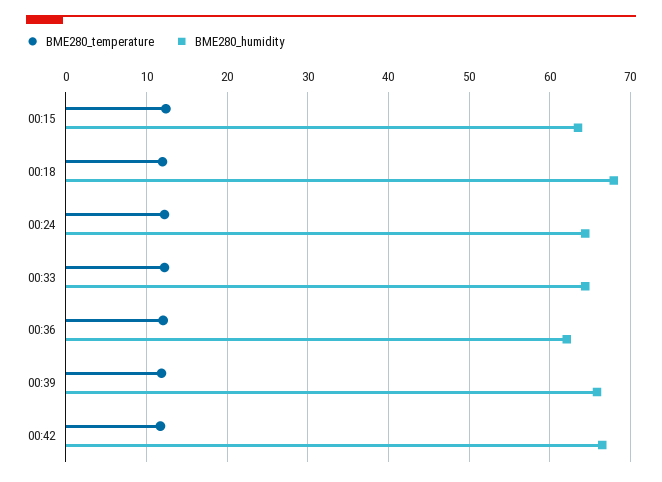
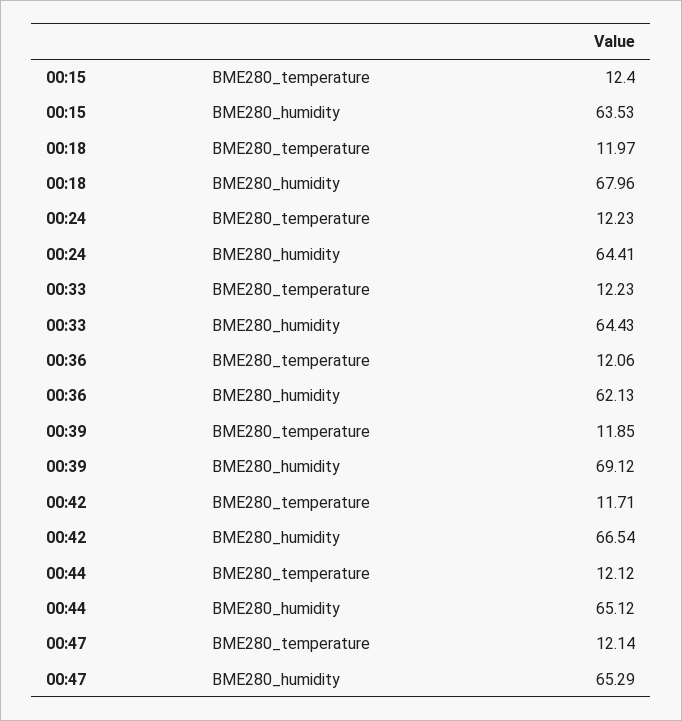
BME280_humidity, 00:39: 66 -> 69.12
BME280_temperature, 00:44: none -> 12.12
BME280_humidity, 00:44: none -> 65.12
BME280_temperature, 00:47: none -> 12.14
BME280_humidity, 00:47: none -> 65.29

